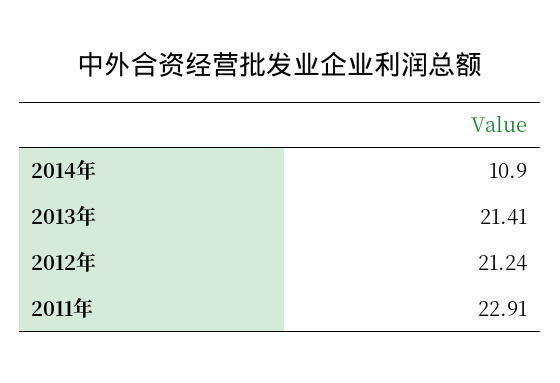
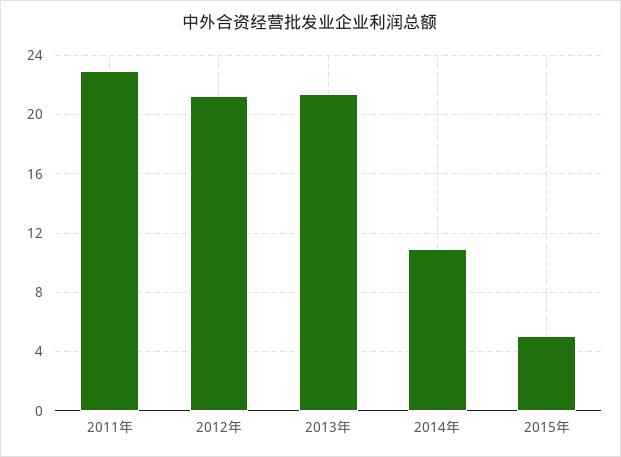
2015年: none -> 5

